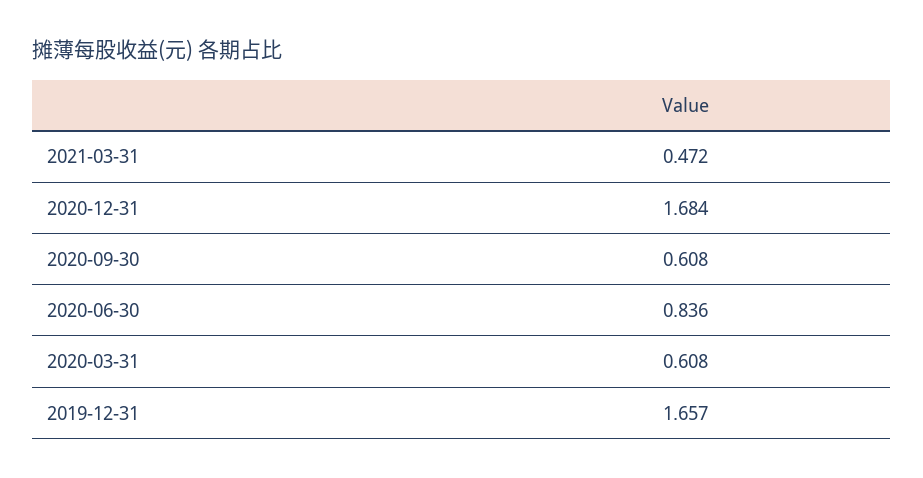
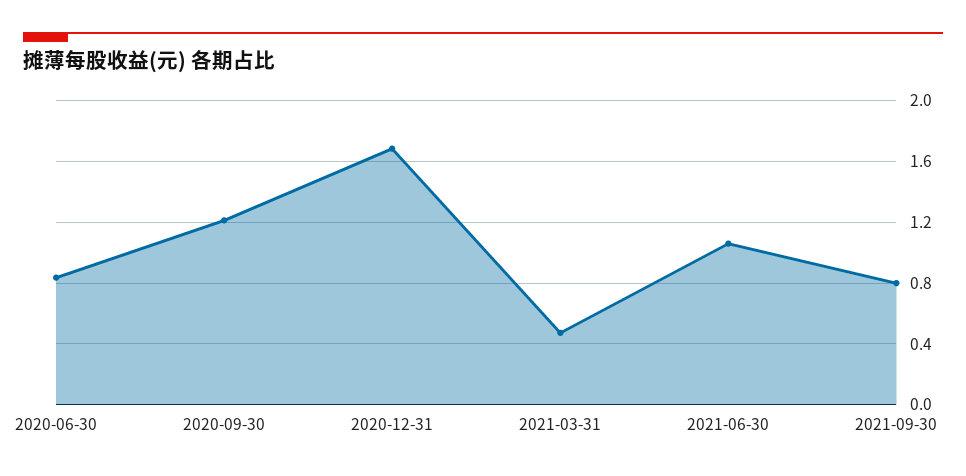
2020-09-30: 0.608 -> 1.2
2020-03-31: 0.608 -> none
2019-12-31: 1.657 -> none
2021-06-30: none -> 1.05
2021-09-30: none -> 0.8

